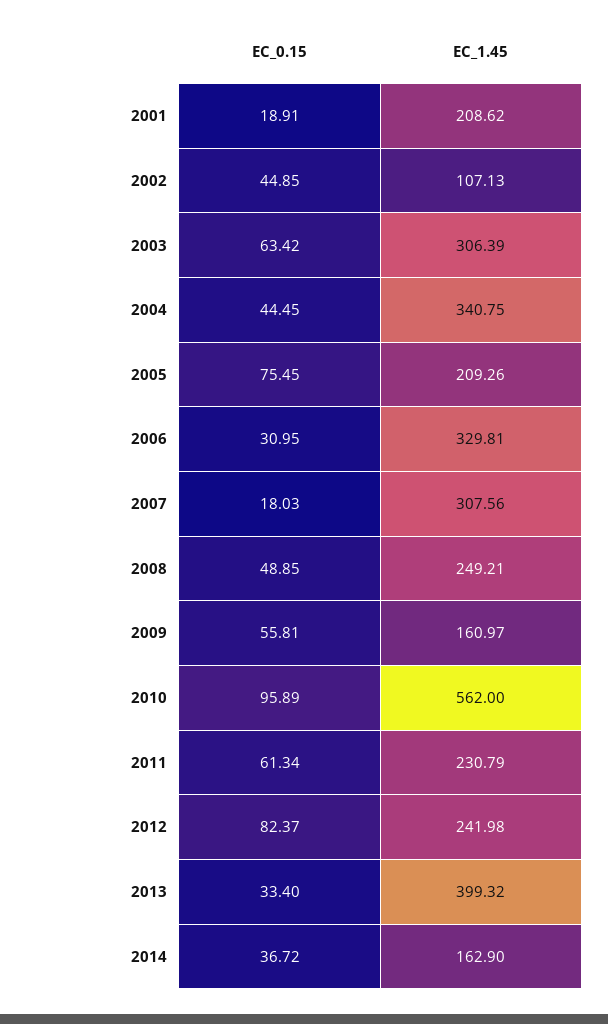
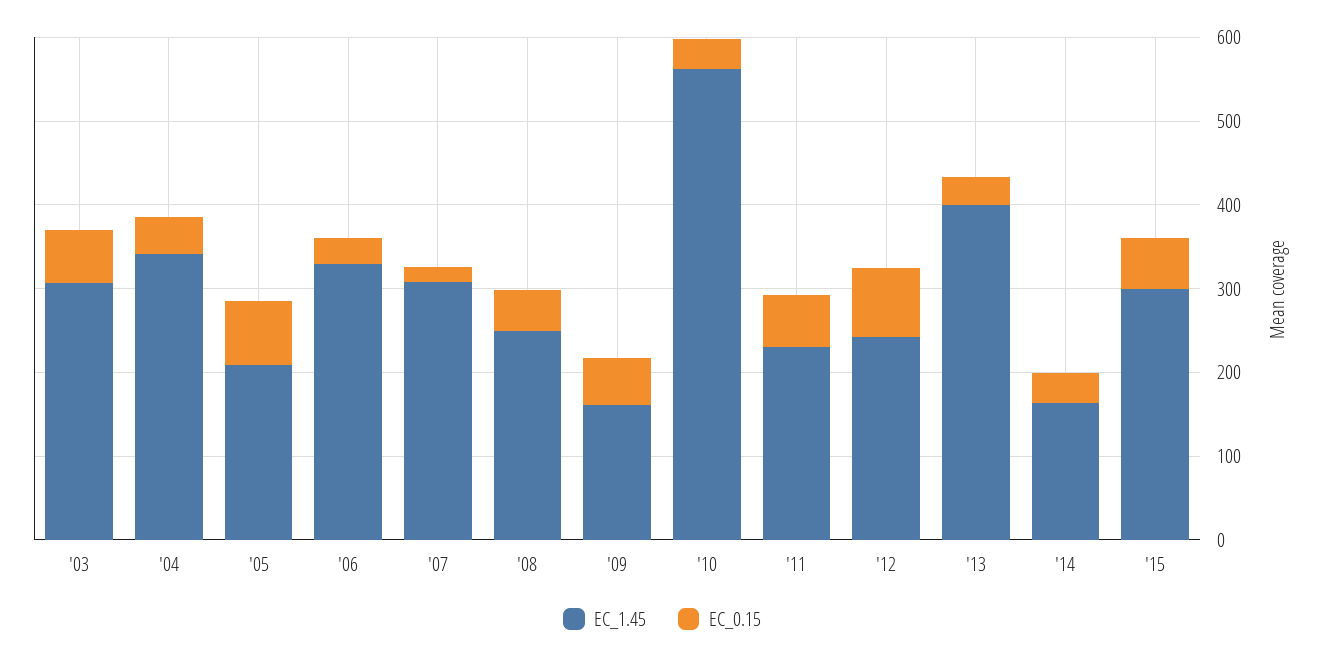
EC_0.15, 2001: 18.91 -> none
EC_1.45, 2001: 208.62 -> none
EC_0.15, 2002: 44.85 -> none
EC_1.45, 2002: 107.13 -> none
EC_0.15, 2010: 95.89 -> 40
EC_1.45, '15: none -> 300
EC_0.15, '15: none -> 60

